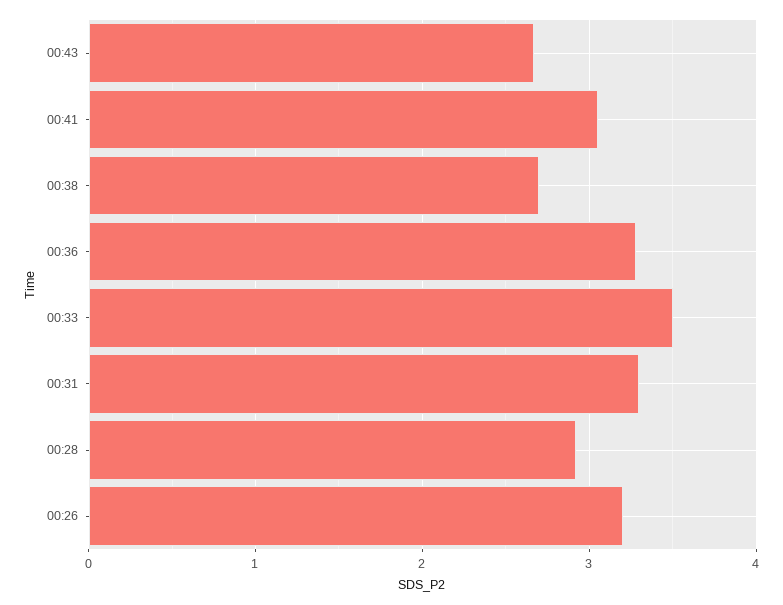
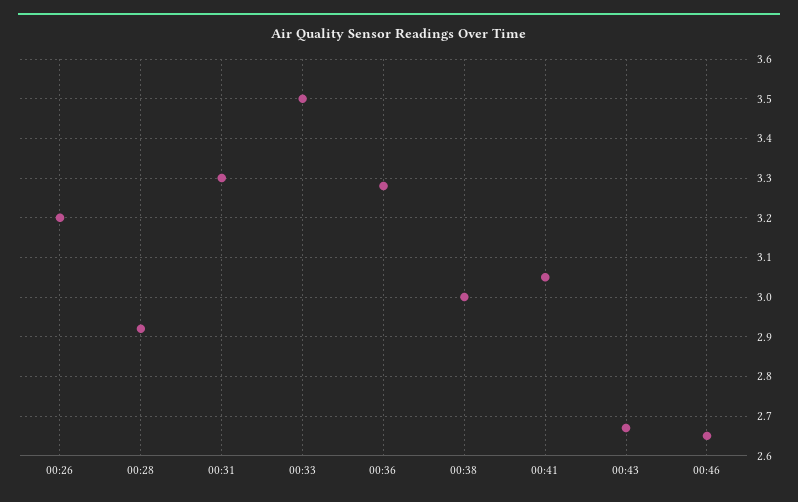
00:38: 2.7 -> 3
00:46: none -> 2.65

